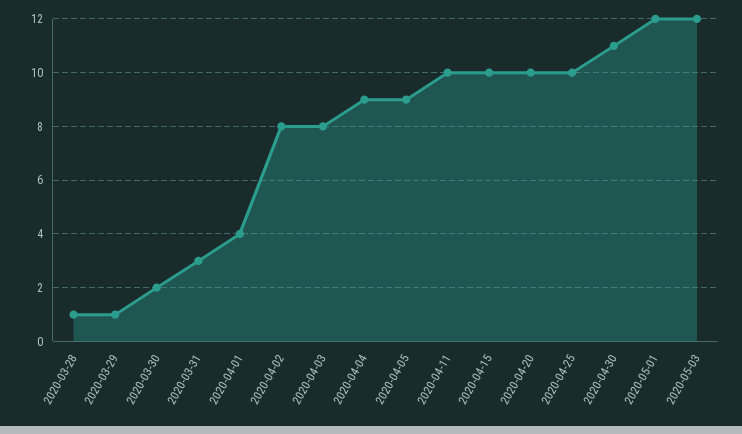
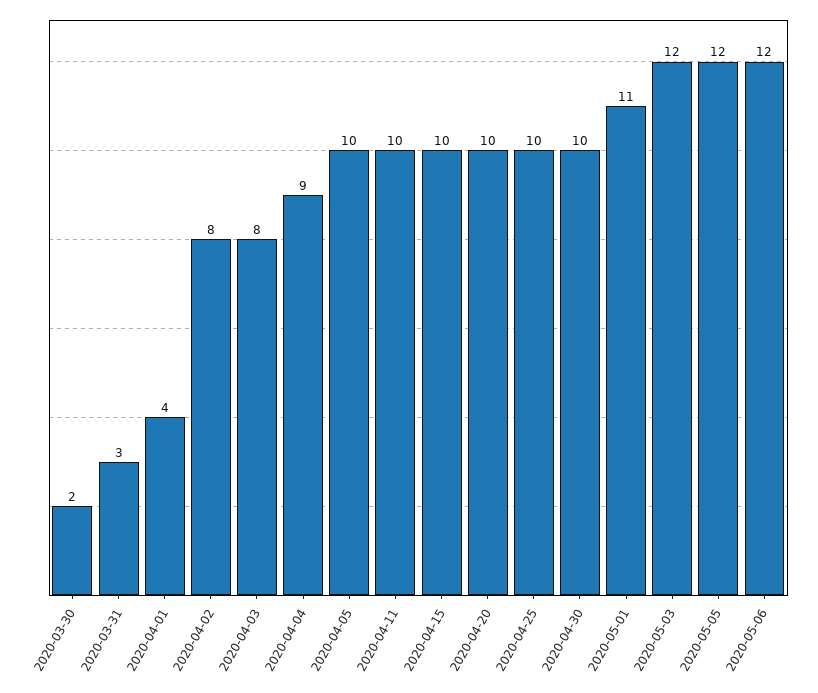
2020-03-28: 1 -> none
2020-03-29: 1 -> none
2020-04-05: 9 -> 10
2020-04-30: 11 -> 10
2020-05-01: 12 -> 11
2020-05-05: none -> 12
2020-05-06: none -> 12

